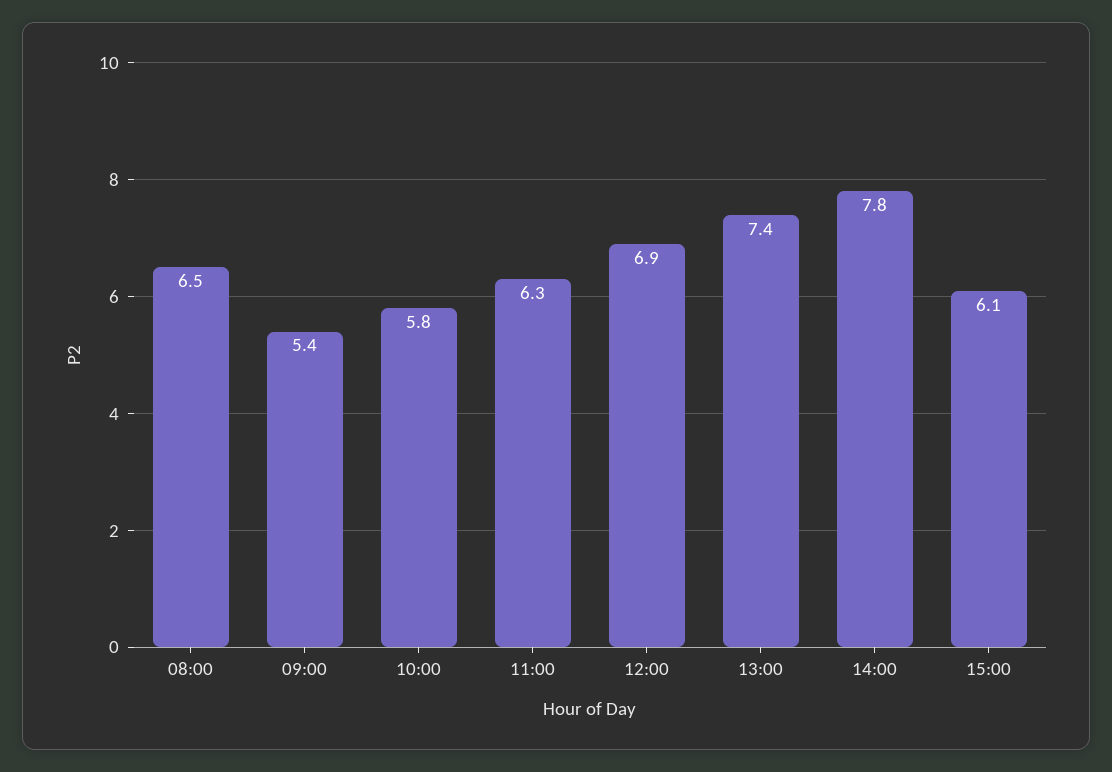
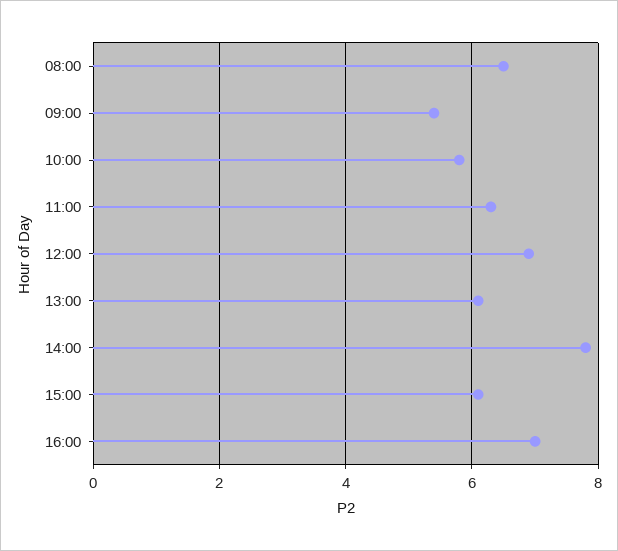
13:00: 7.4 -> 6
16:00: none -> 7

